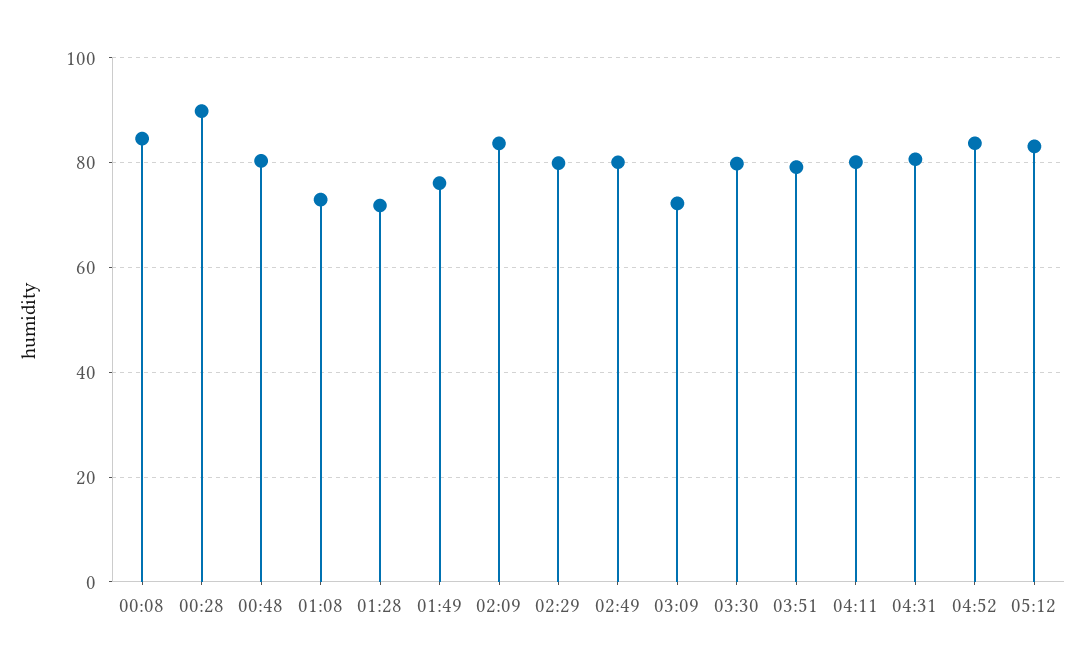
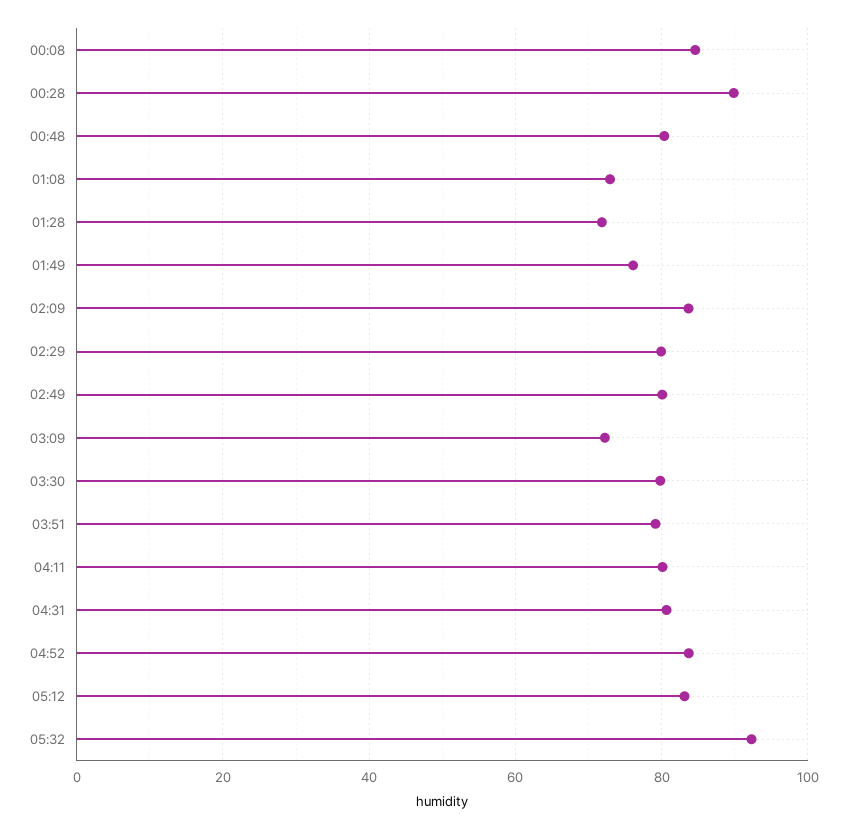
05:32: none -> 92

